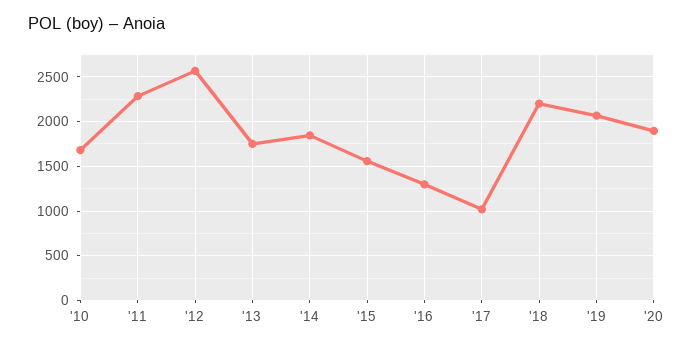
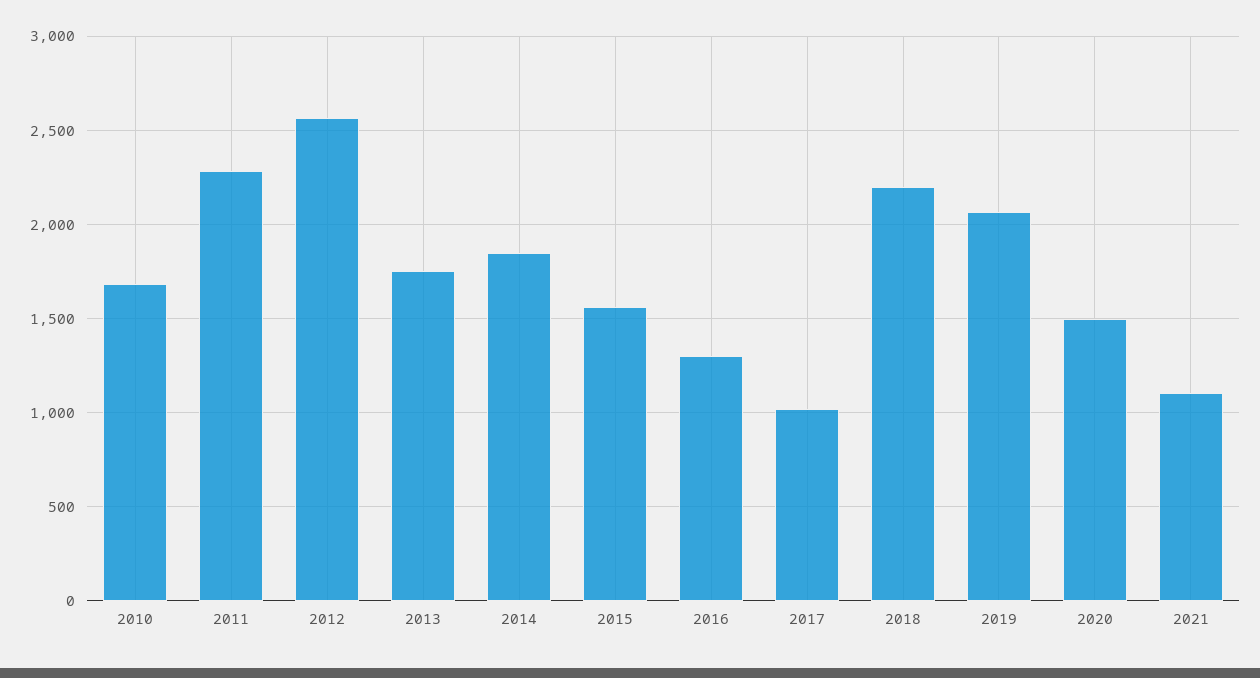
'20: 1900 -> 1500
2021: none -> 1100

